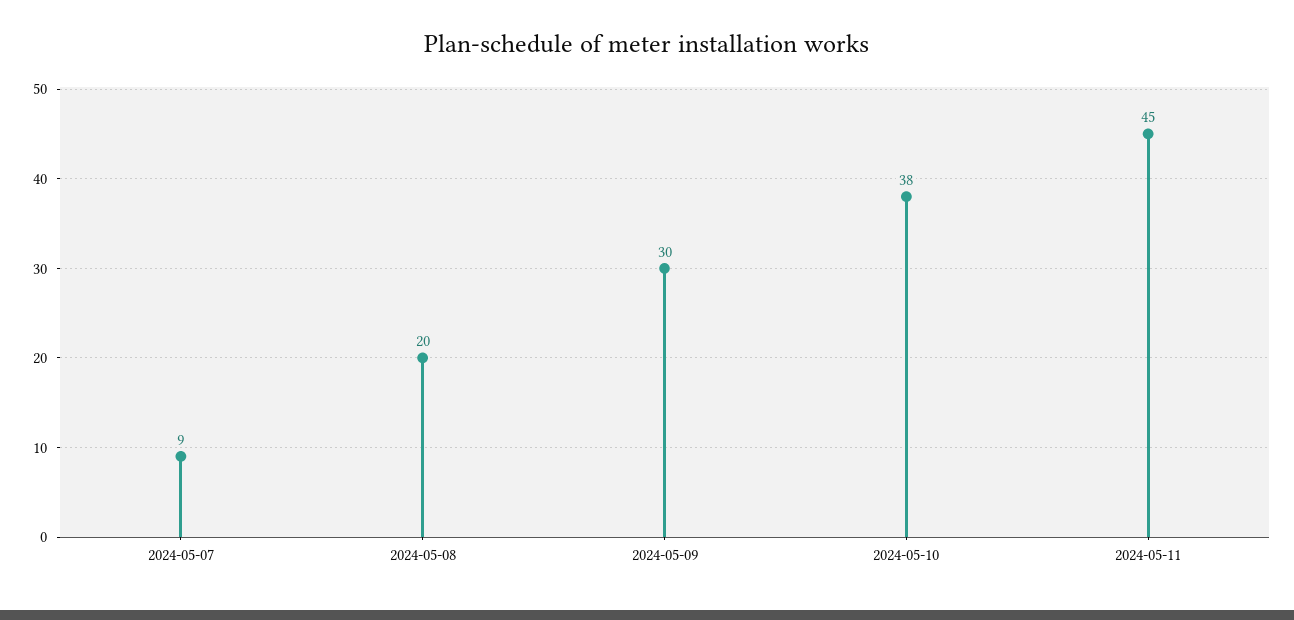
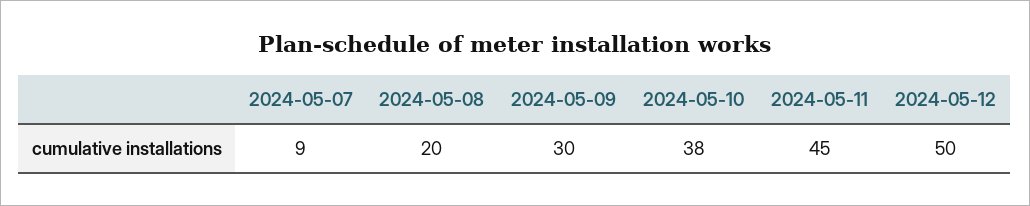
2024-05-12: none -> 50

